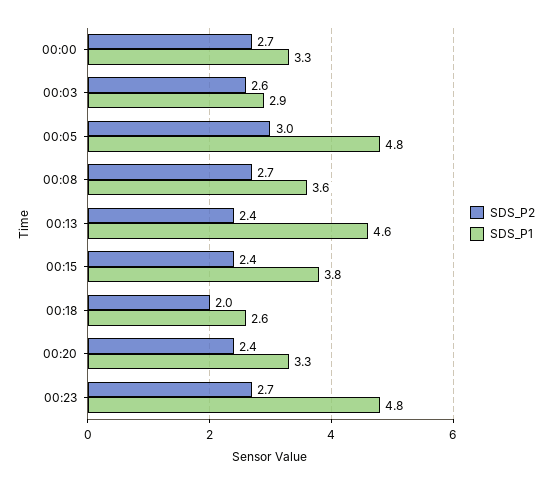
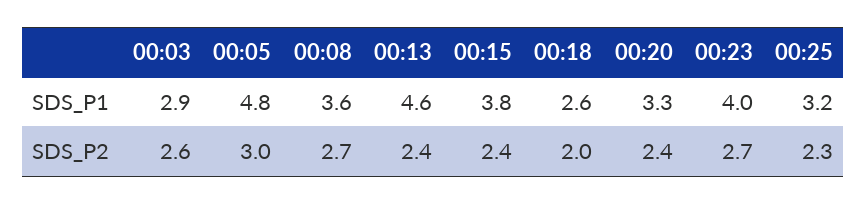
SDS_P2, 00:00: 2.7 -> none
SDS_P1, 00:00: 3.3 -> none
SDS_P1, 00:23: 4.8 -> 4
SDS_P1, 00:25: none -> 3.2
SDS_P2, 00:25: none -> 2.3

